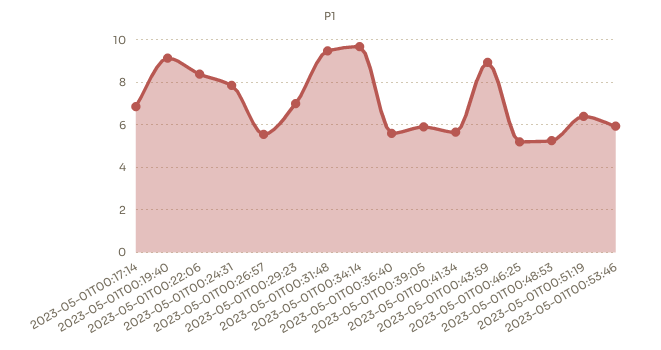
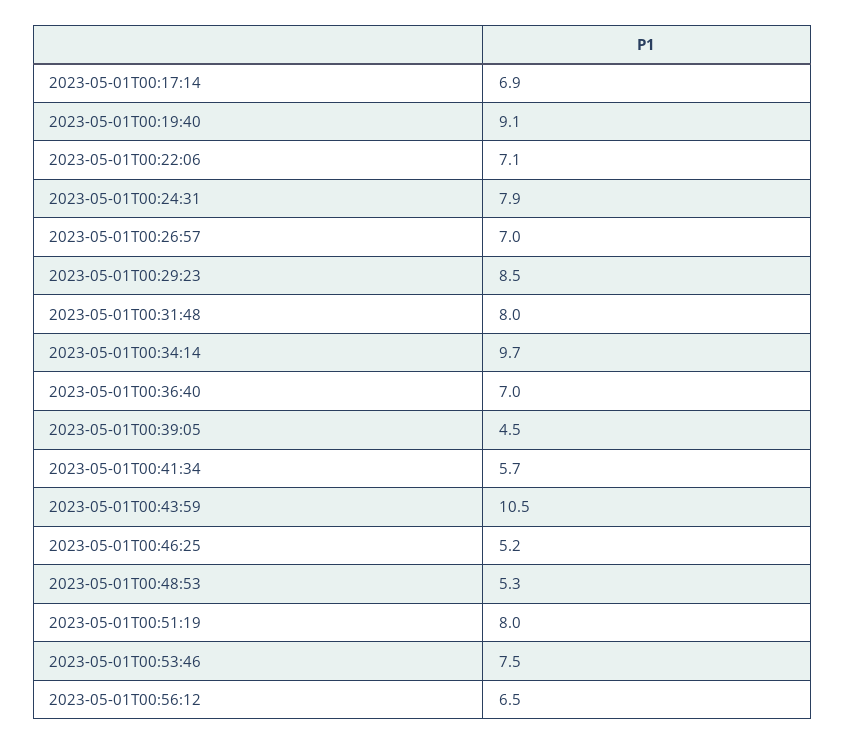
2023-05-01T00:22:06: 8.5 -> 7.1
2023-05-01T00:26:57: 5.5 -> 7
2023-05-01T00:29:23: 7 -> 8.5
2023-05-01T00:31:48: 9.5 -> 8
2023-05-01T00:36:40: 5.5 -> 7
2023-05-01T00:39:05: 6 -> 4.5
2023-05-01T00:43:59: 9 -> 10.5
2023-05-01T00:51:19: 6.5 -> 8
2023-05-01T00:53:46: 6 -> 7.5
2023-05-01T00:56:12: none -> 6.5

